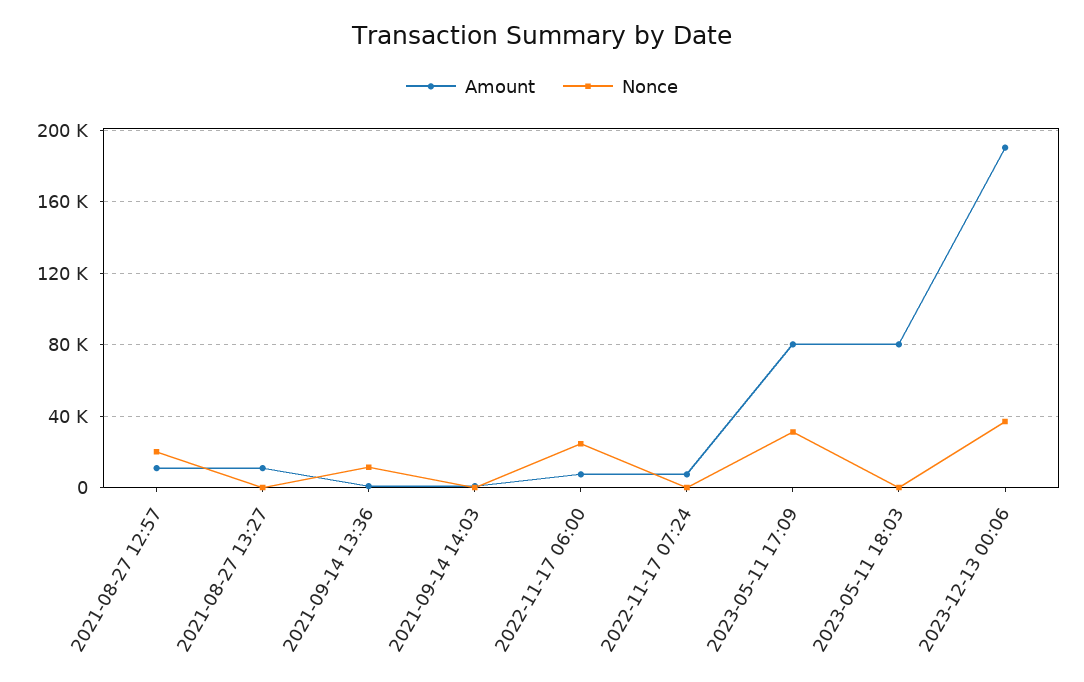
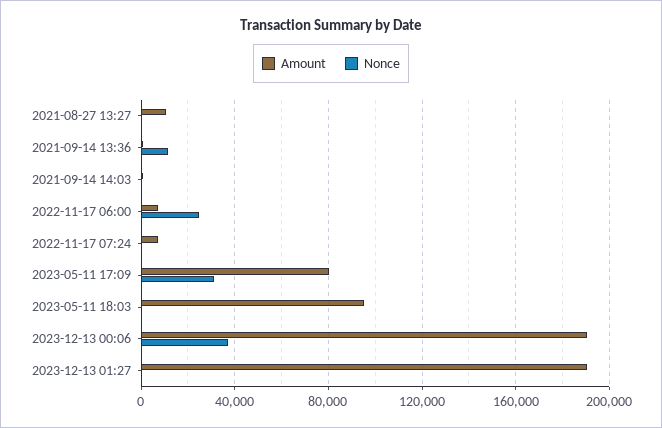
Amount, 2021-08-27 12:57: 10000 -> none
Nonce, 2021-08-27 12:57: 20000 -> none
Amount, 2023-05-11 18:03: 80000 -> 95000
Amount, 2023-12-13 01:27: none -> 190000
Nonce, 2023-12-13 01:27: none -> 0

